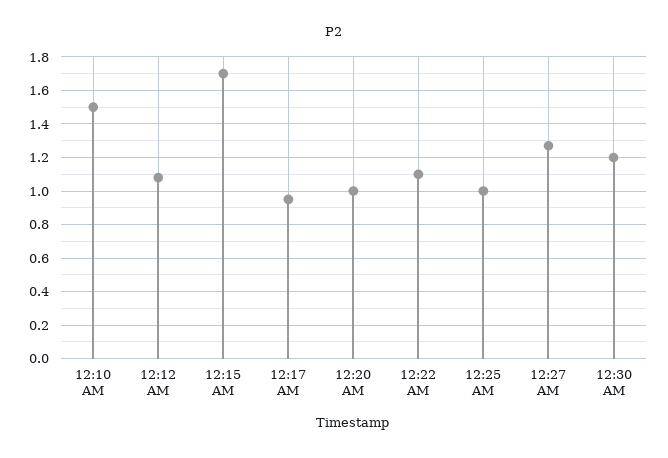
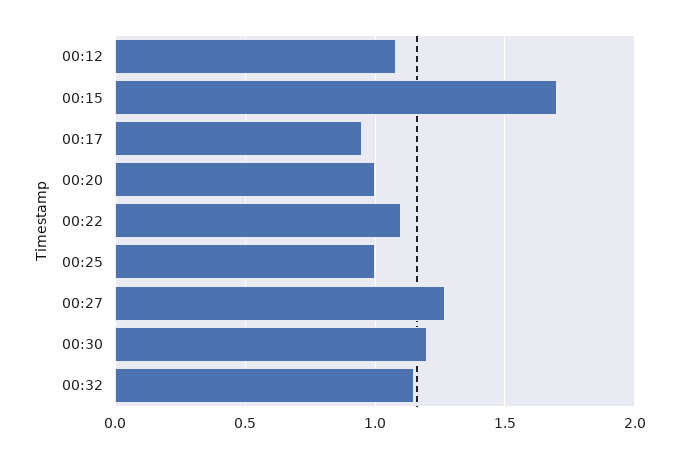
12:10 AM: 1.5 -> none
00:32: none -> 1.15

